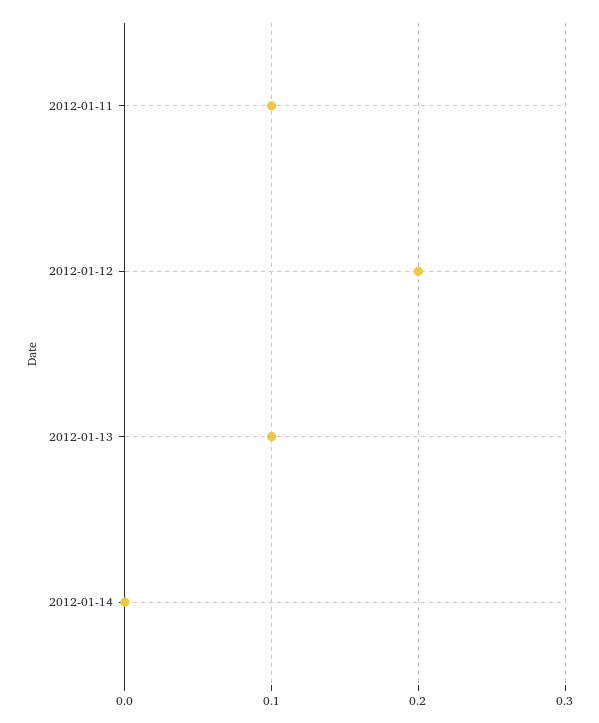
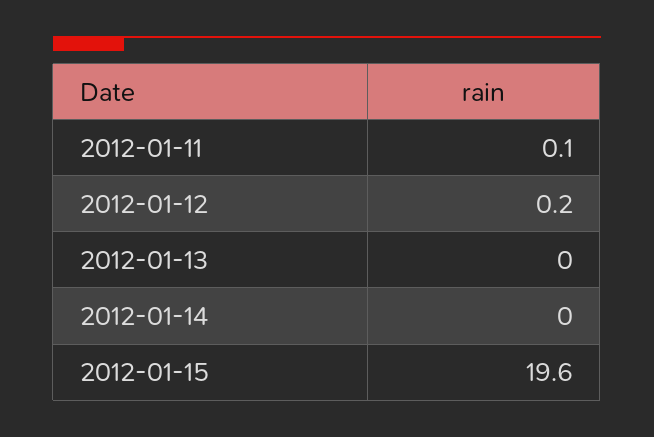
2012-01-13: 0.1 -> 0
2012-01-15: none -> 19.6

